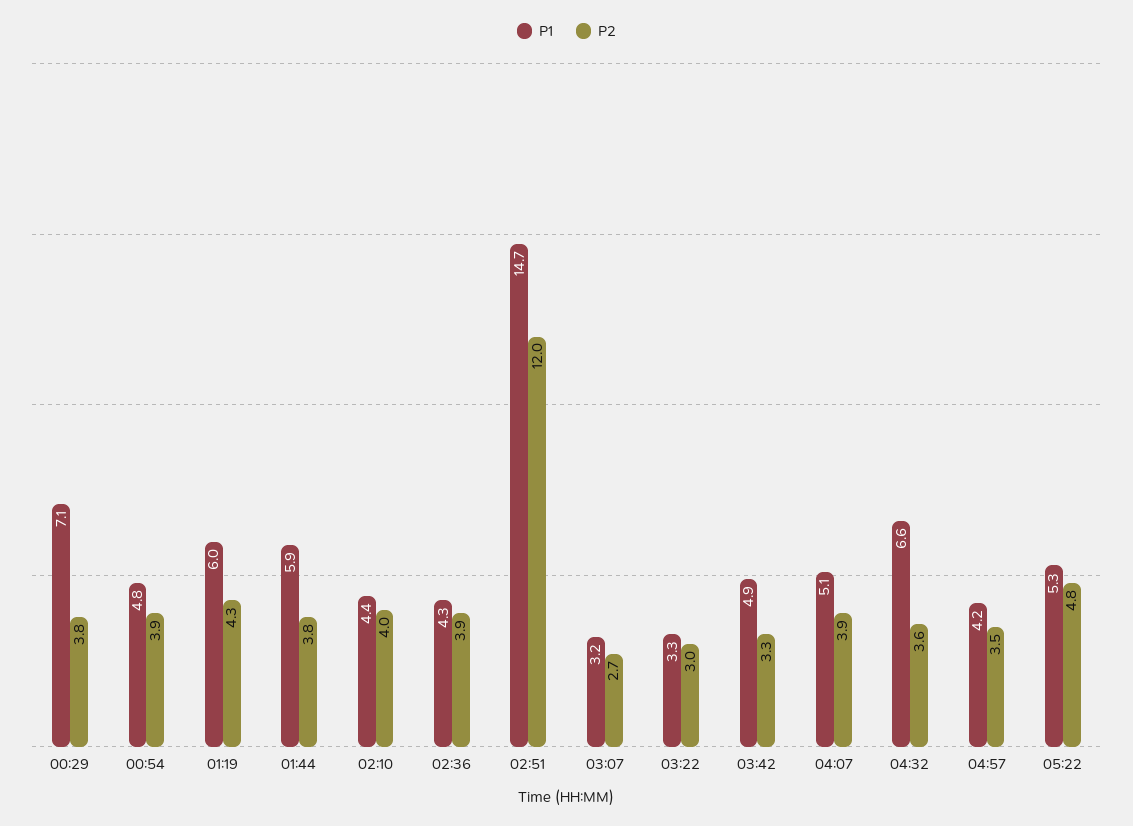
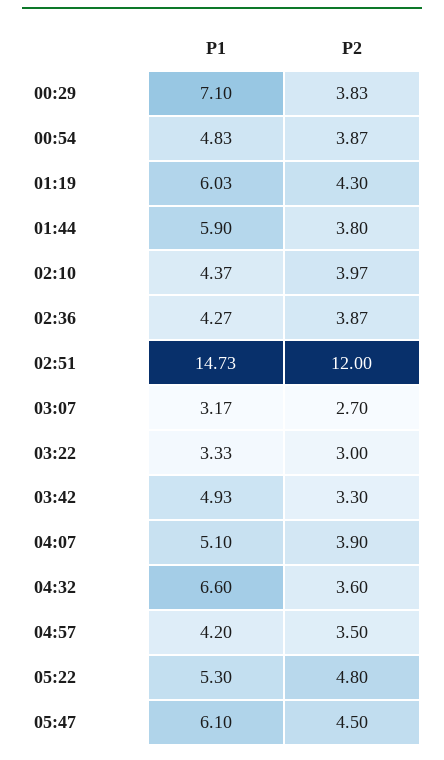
P1, 05:47: none -> 6.1
P2, 05:47: none -> 4.5

